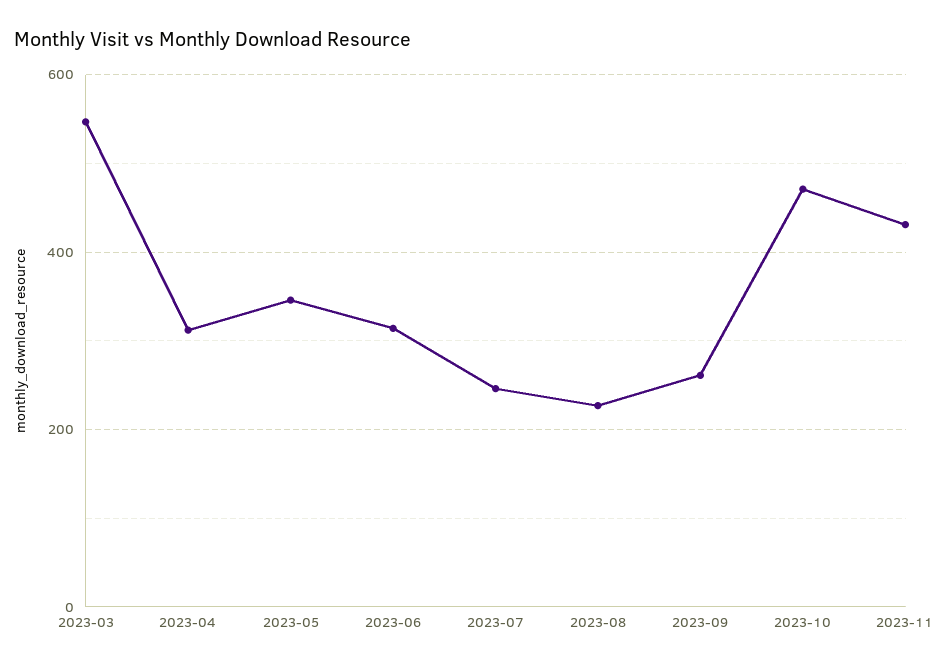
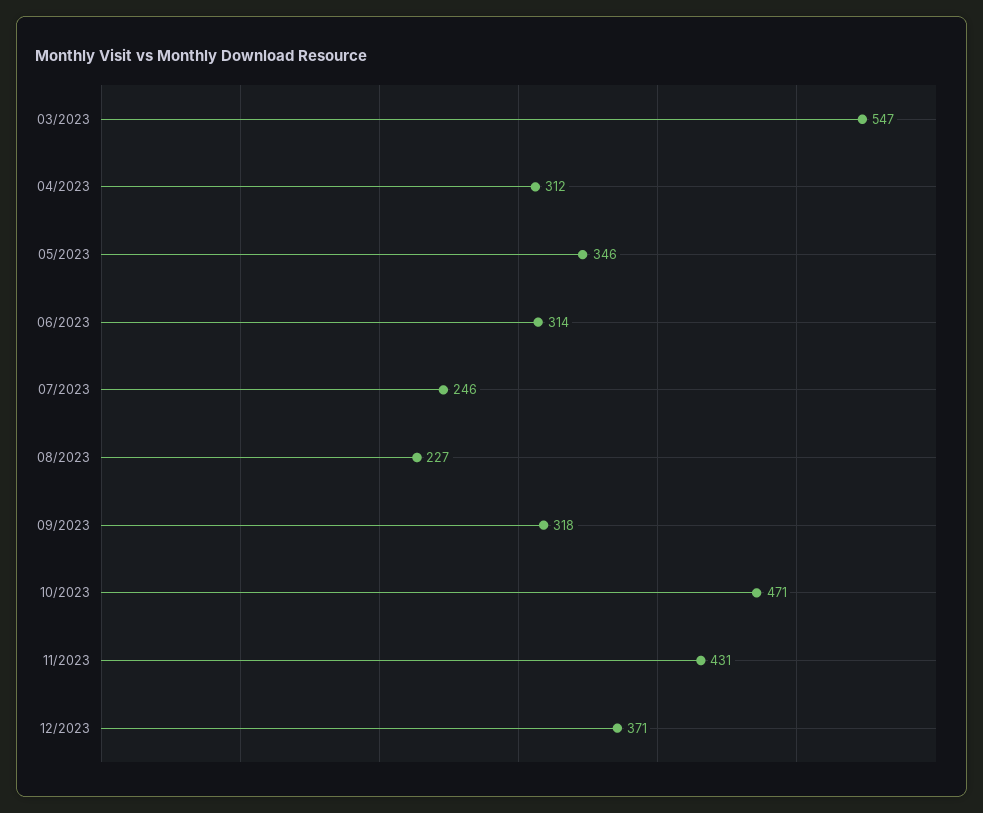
2023-09: 260 -> 318
12/2023: none -> 371

